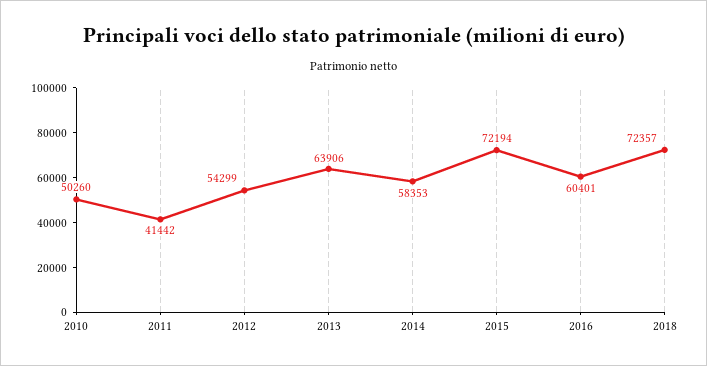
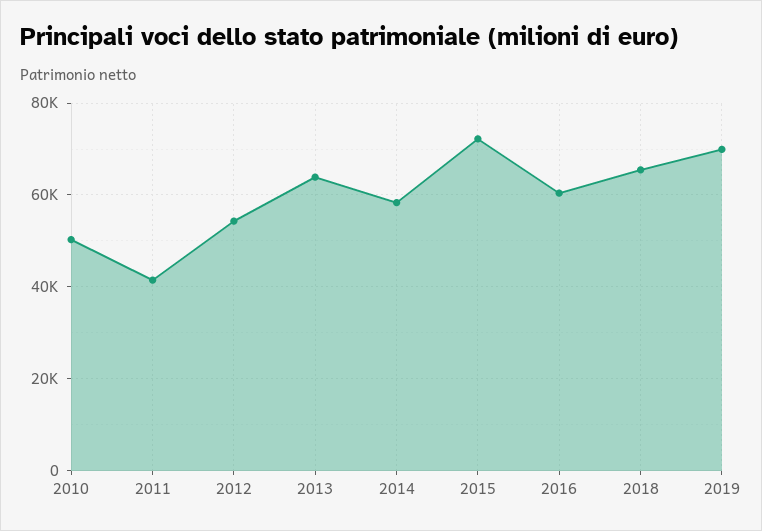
2018: 72357 -> 66000
2019: none -> 70000

